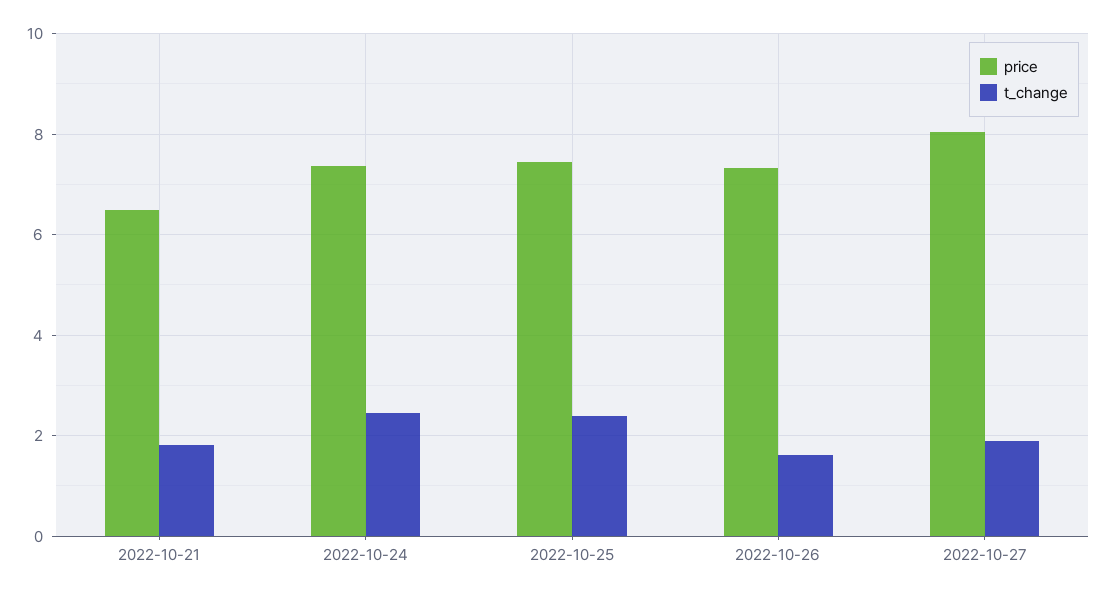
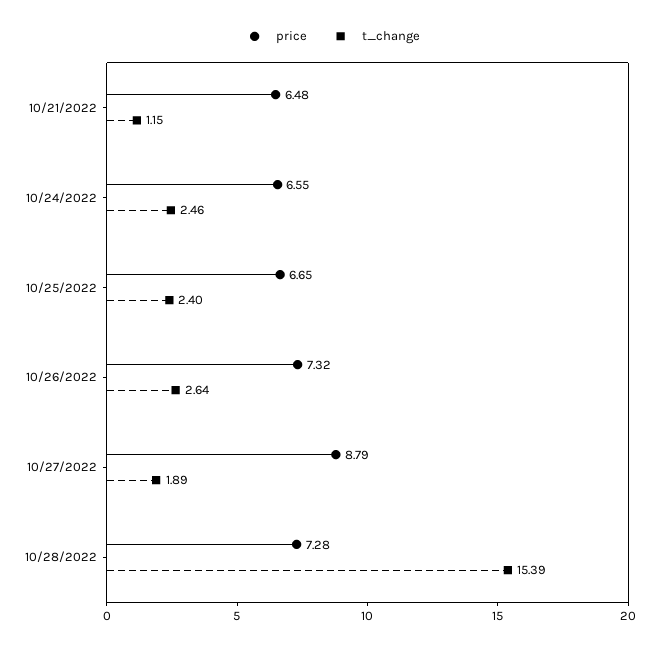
t_change, 2022-10-21: 1.8 -> 1.15
price, 2022-10-24: 7.4 -> 6.55
price, 2022-10-25: 7.4 -> 6.65
t_change, 2022-10-26: 1.6 -> 2.64
price, 2022-10-27: 8 -> 8.79
price, 10/28/2022: none -> 7.28
t_change, 10/28/2022: none -> 15.39

